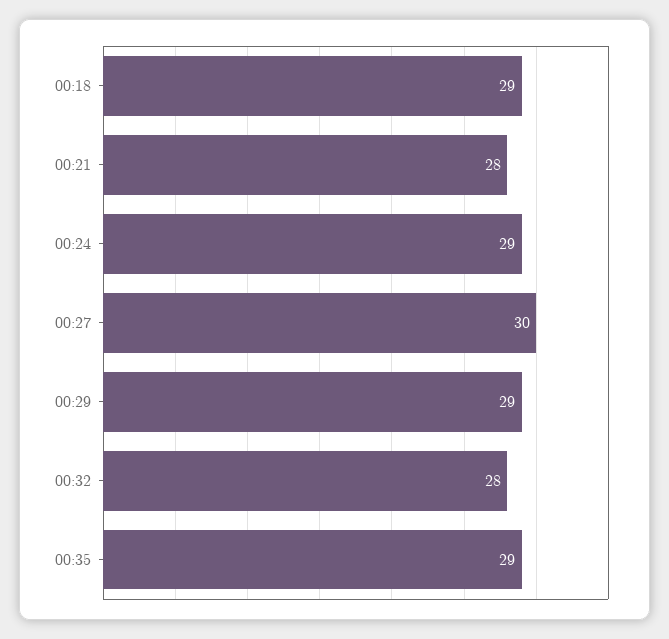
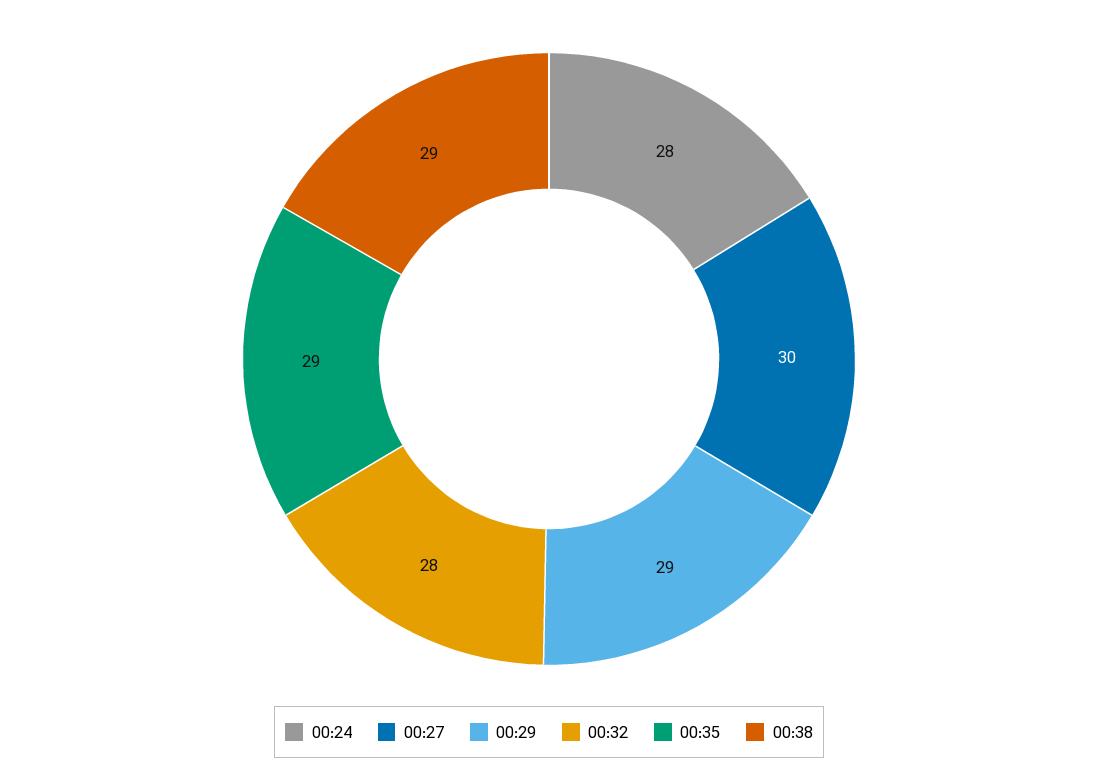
00:18: 29 -> none
00:21: 28 -> none
00:24: 29 -> 28
00:38: none -> 29

